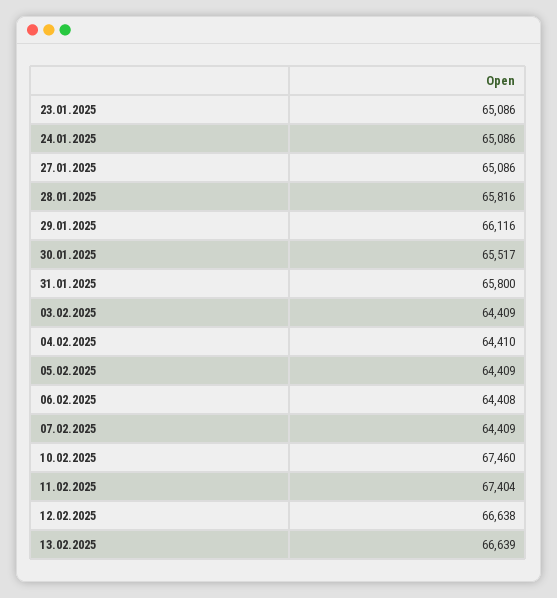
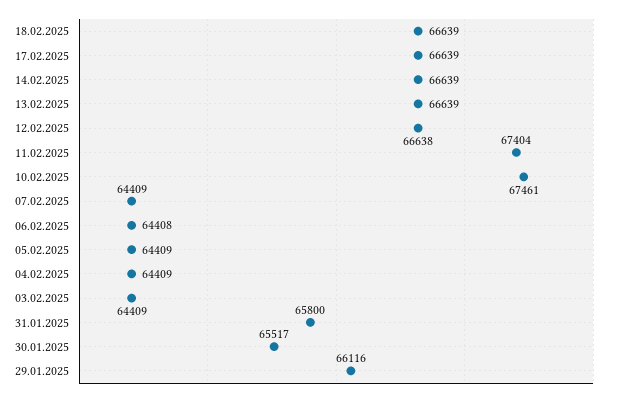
23.01.2025: 65086 -> none
24.01.2025: 65086 -> none
27.01.2025: 65086 -> none
28.01.2025: 65816 -> none
04.02.2025: 64410 -> 64409
10.02.2025: 67460 -> 67461
18.02.2025: none -> 66639
17.02.2025: none -> 66639
14.02.2025: none -> 66639

